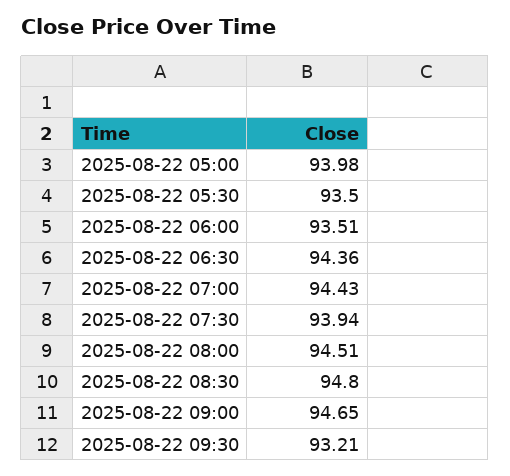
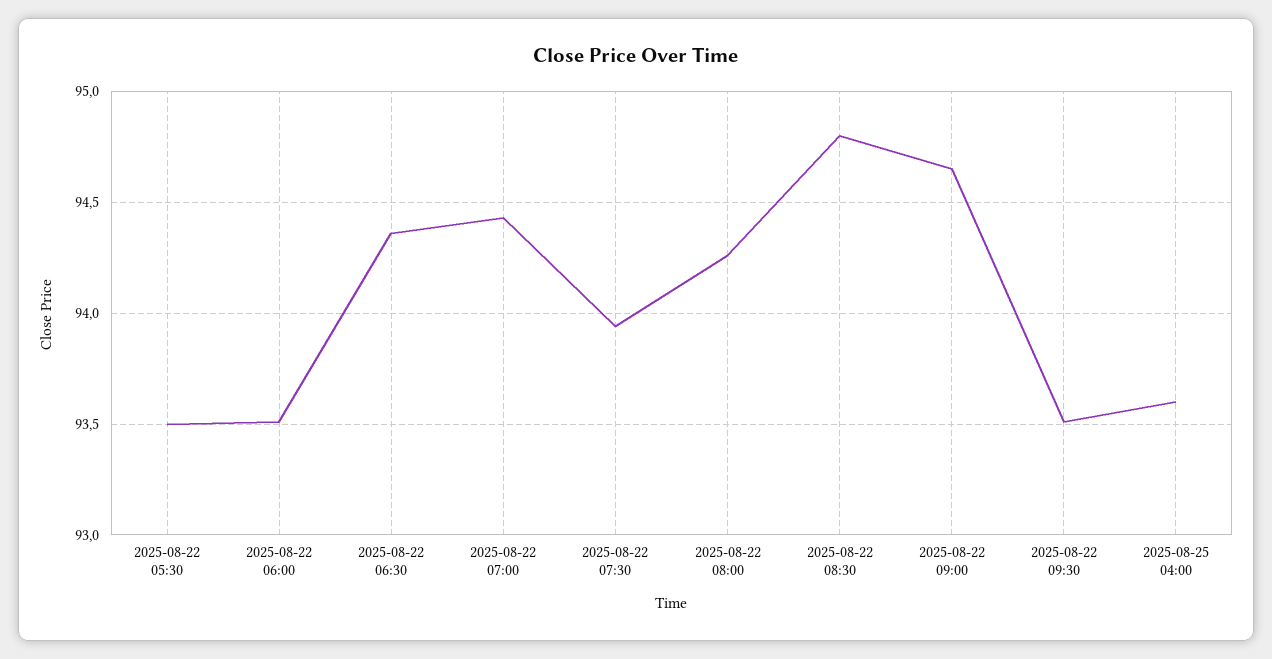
2025-08-22 05:00: 93.98 -> none
2025-08-22 08:00: 94.51 -> 94.25
2025-08-22 09:30: 93.21 -> 93.5
2025-08-25 04:00: none -> 93.6

